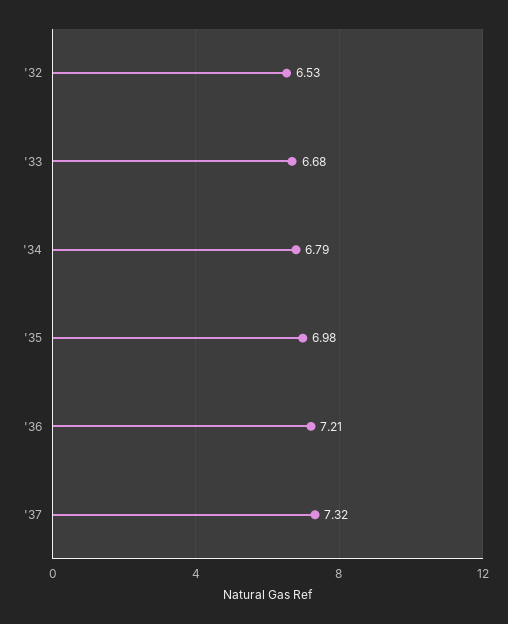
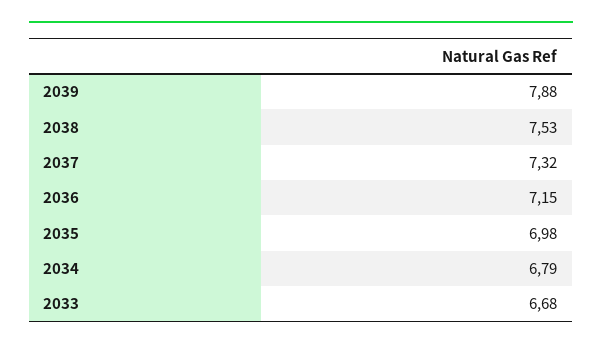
'32: 6.53 -> none
'36: 7.21 -> 7.15
2039: none -> 7.88
2038: none -> 7.53

